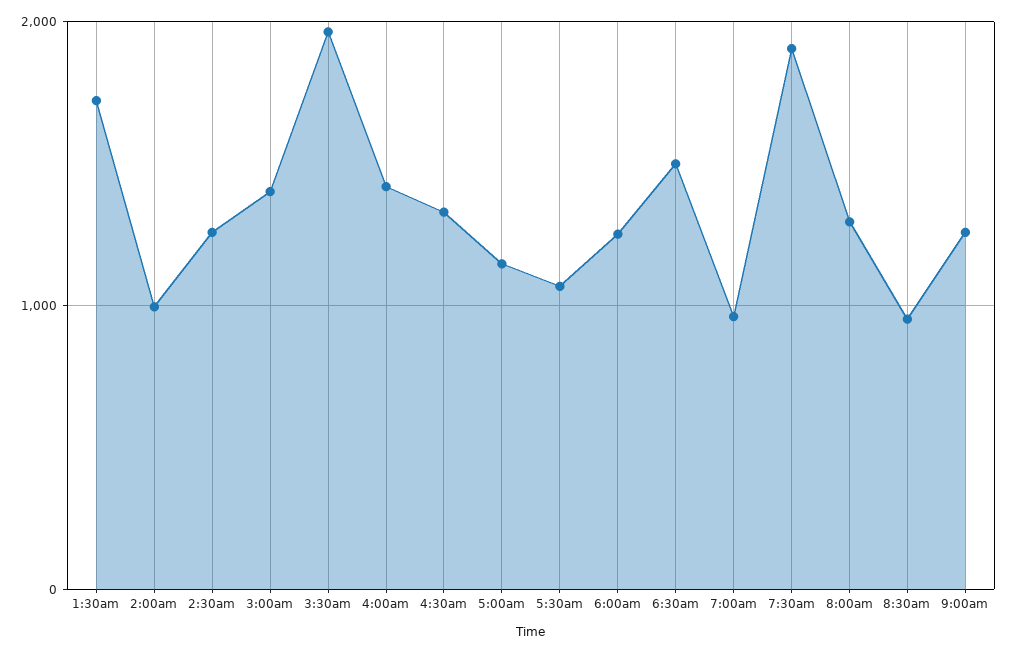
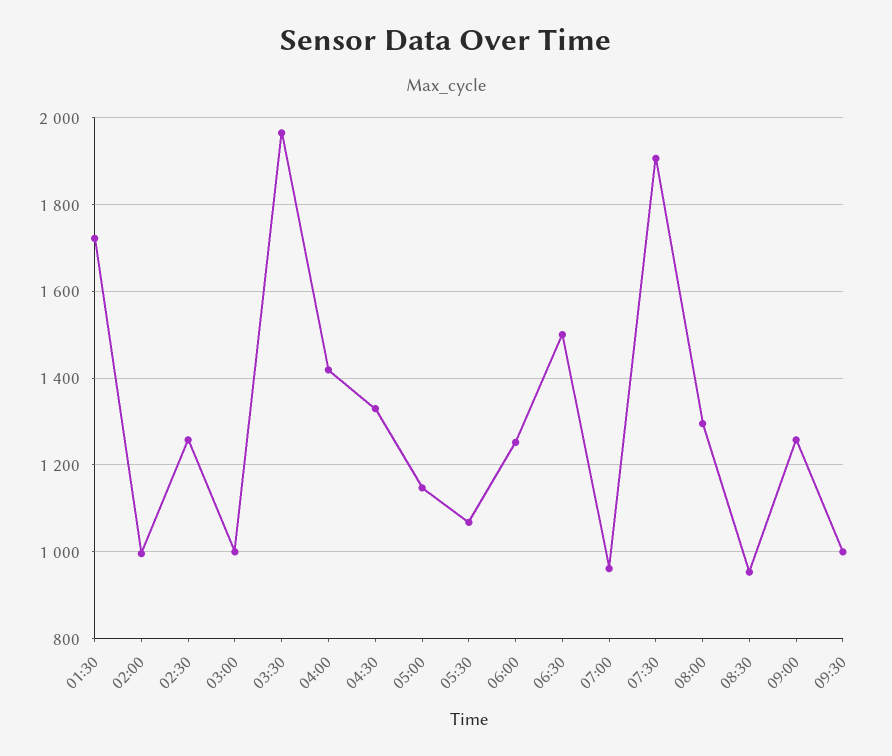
3:00am: 1400 -> 1000
09:30: none -> 1000

